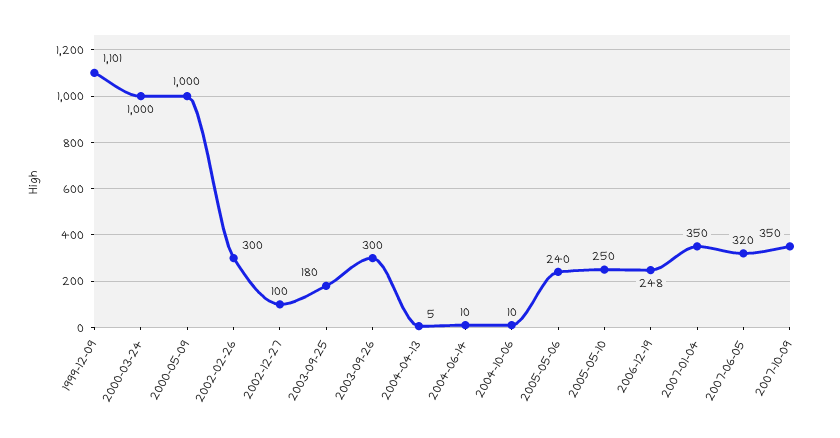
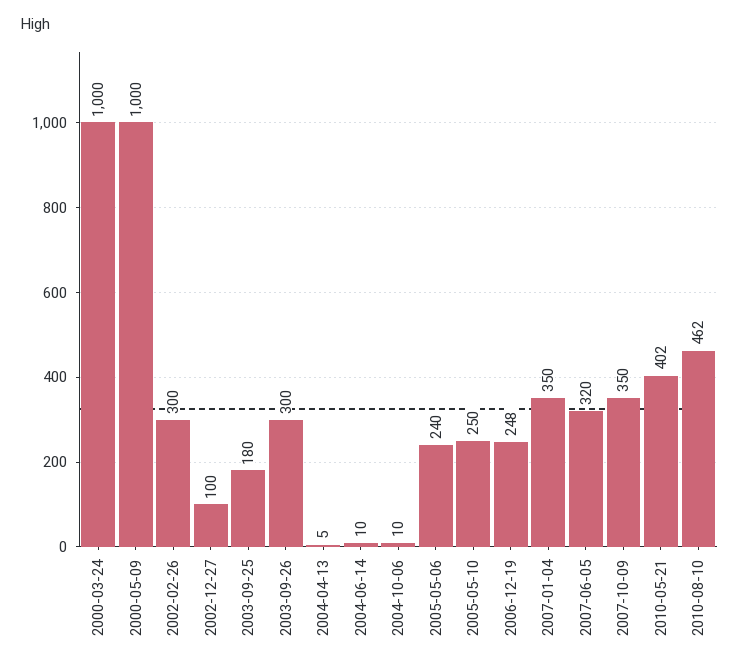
1999-12-09: 1101 -> none
2010-05-21: none -> 402
2010-08-10: none -> 462

